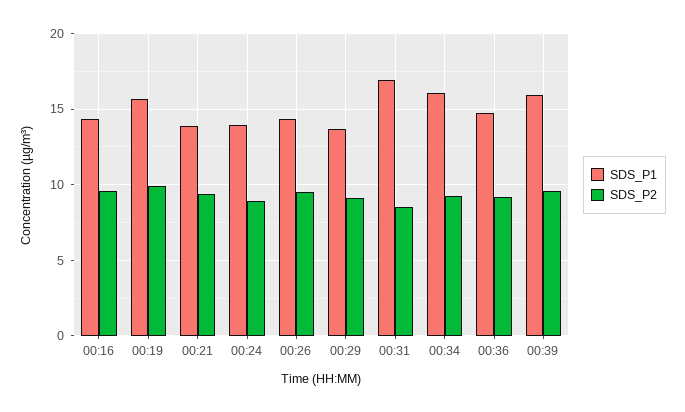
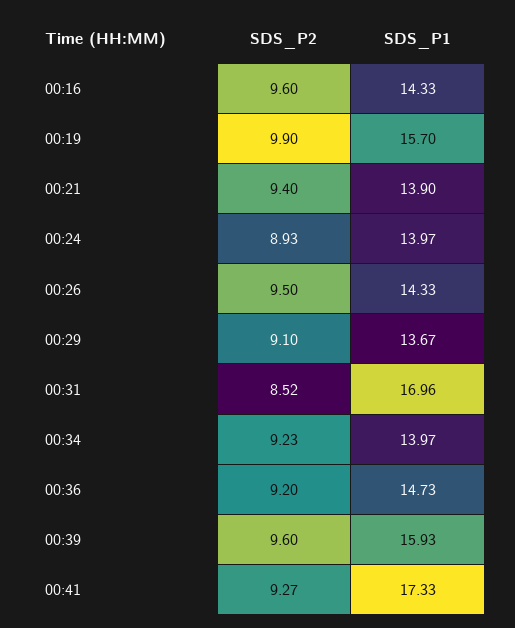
SDS_P1, 00:34: 16 -> 13.97
SDS_P2, 00:41: none -> 9.27
SDS_P1, 00:41: none -> 17.33

